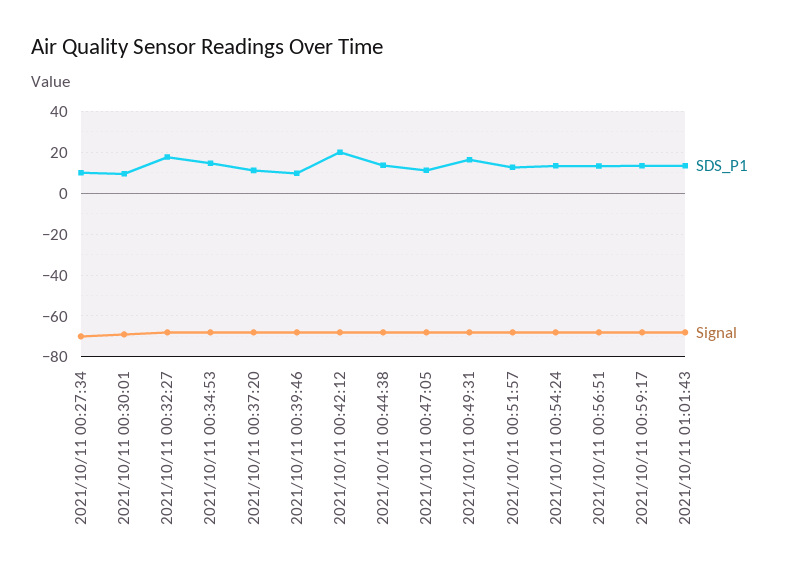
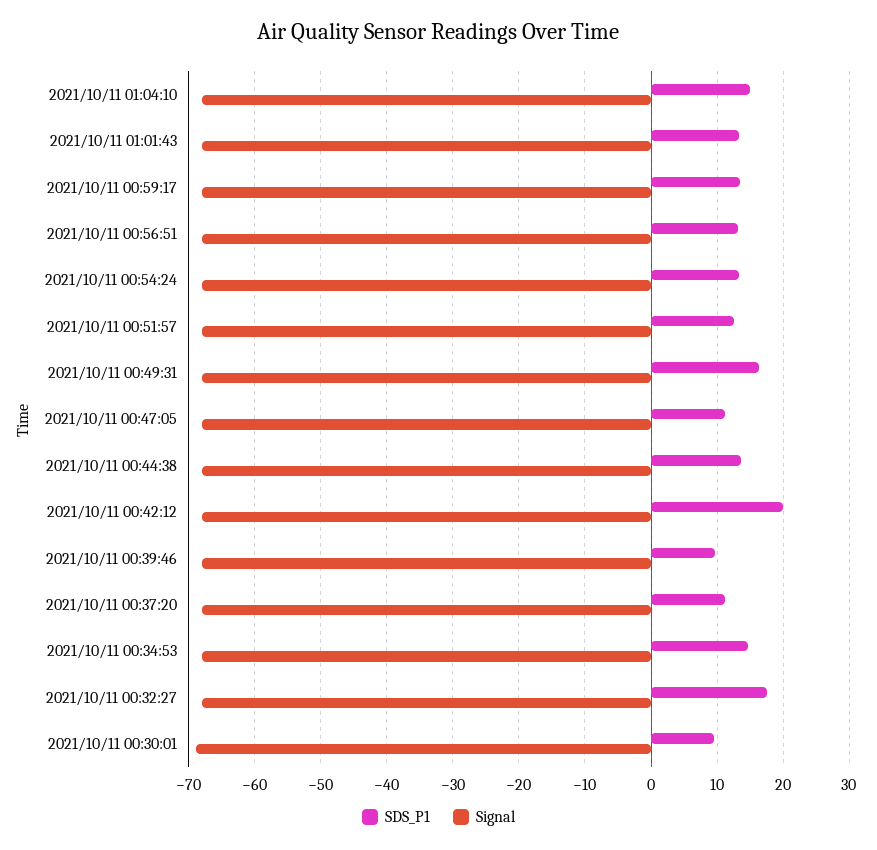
SDS_P1, 2021/10/11 00:27:34: 10 -> none
Signal, 2021/10/11 00:27:34: -70 -> none
SDS_P1, 2021/10/11 01:04:10: none -> 15
Signal, 2021/10/11 01:04:10: none -> -68

